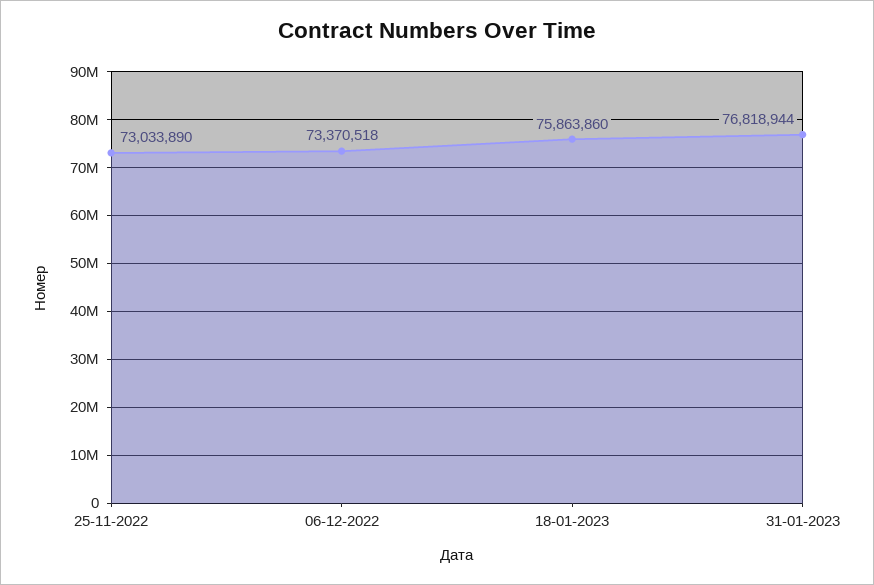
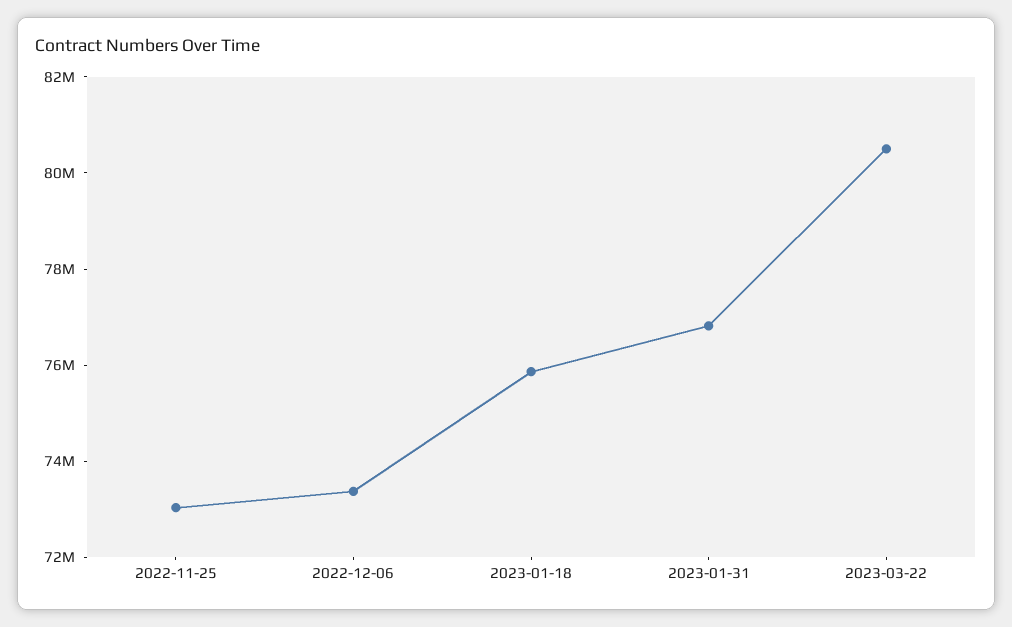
2023-03-22: none -> 80500000

